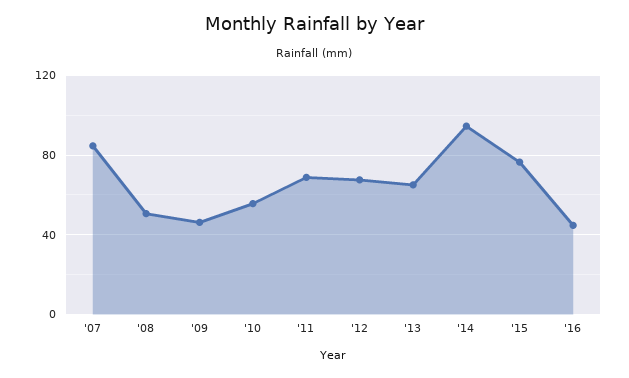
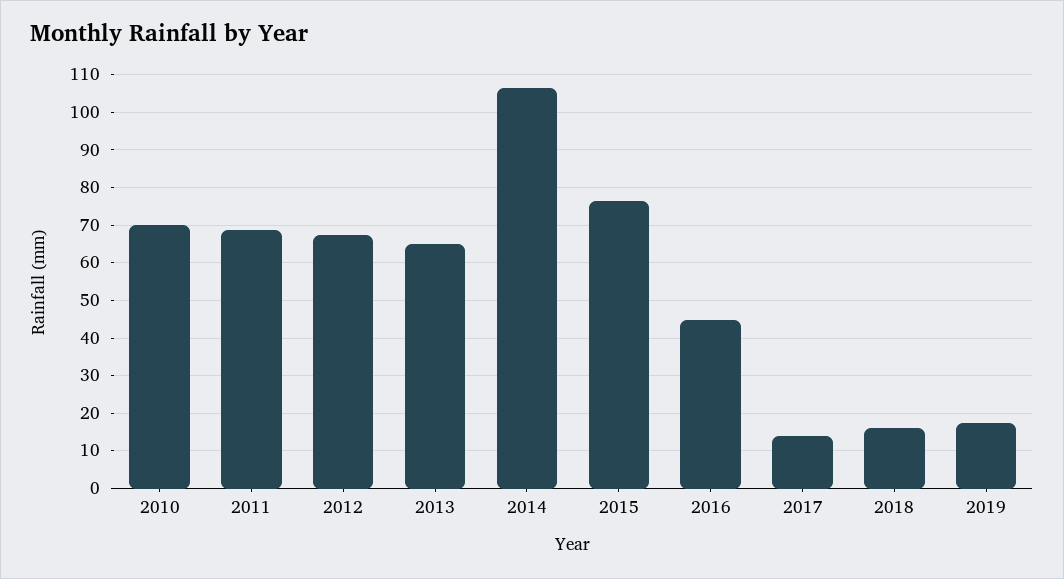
'07: 85 -> none
'08: 50 -> none
'09: 45 -> none
'10: 55 -> 70
'14: 95 -> 106
2017: none -> 14
2018: none -> 16
2019: none -> 18

